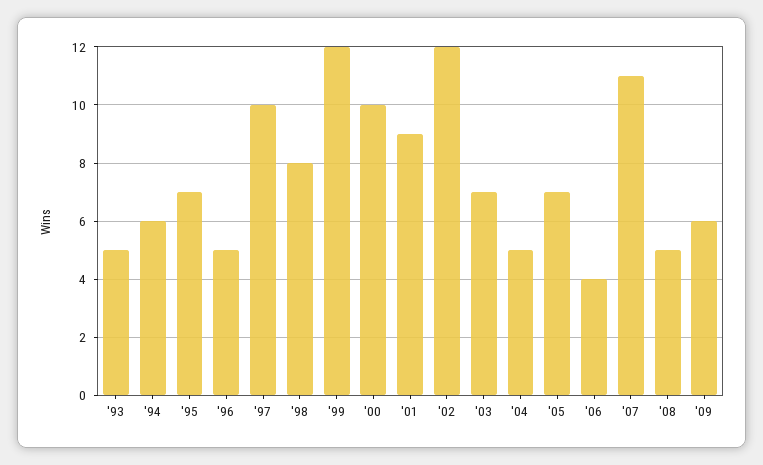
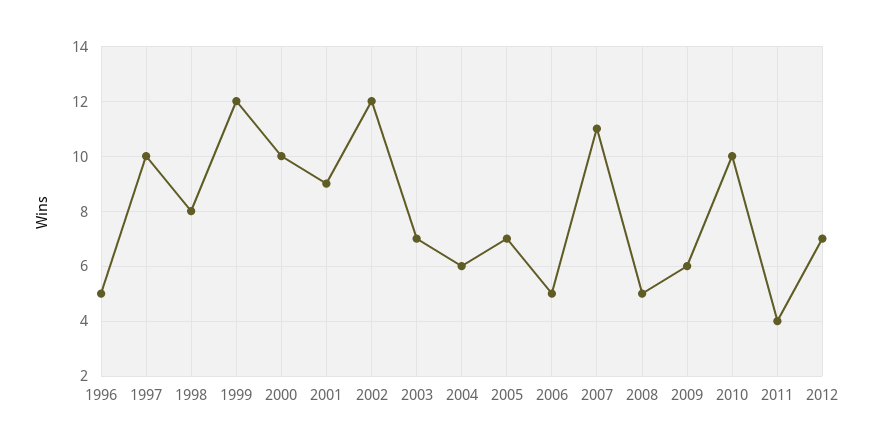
'93: 5 -> none
'94: 6 -> none
'95: 7 -> none
'04: 5 -> 6
'06: 4 -> 5
2010: none -> 10
2011: none -> 4
2012: none -> 7

